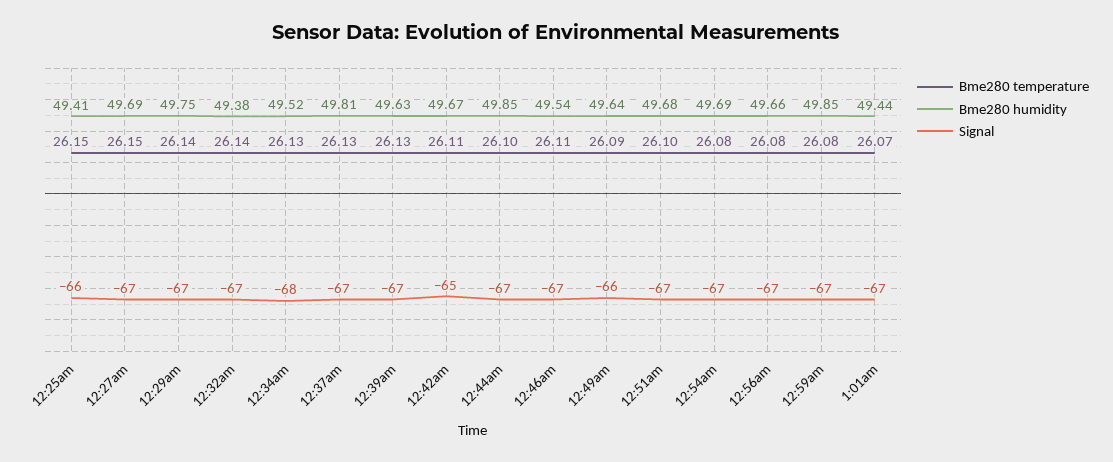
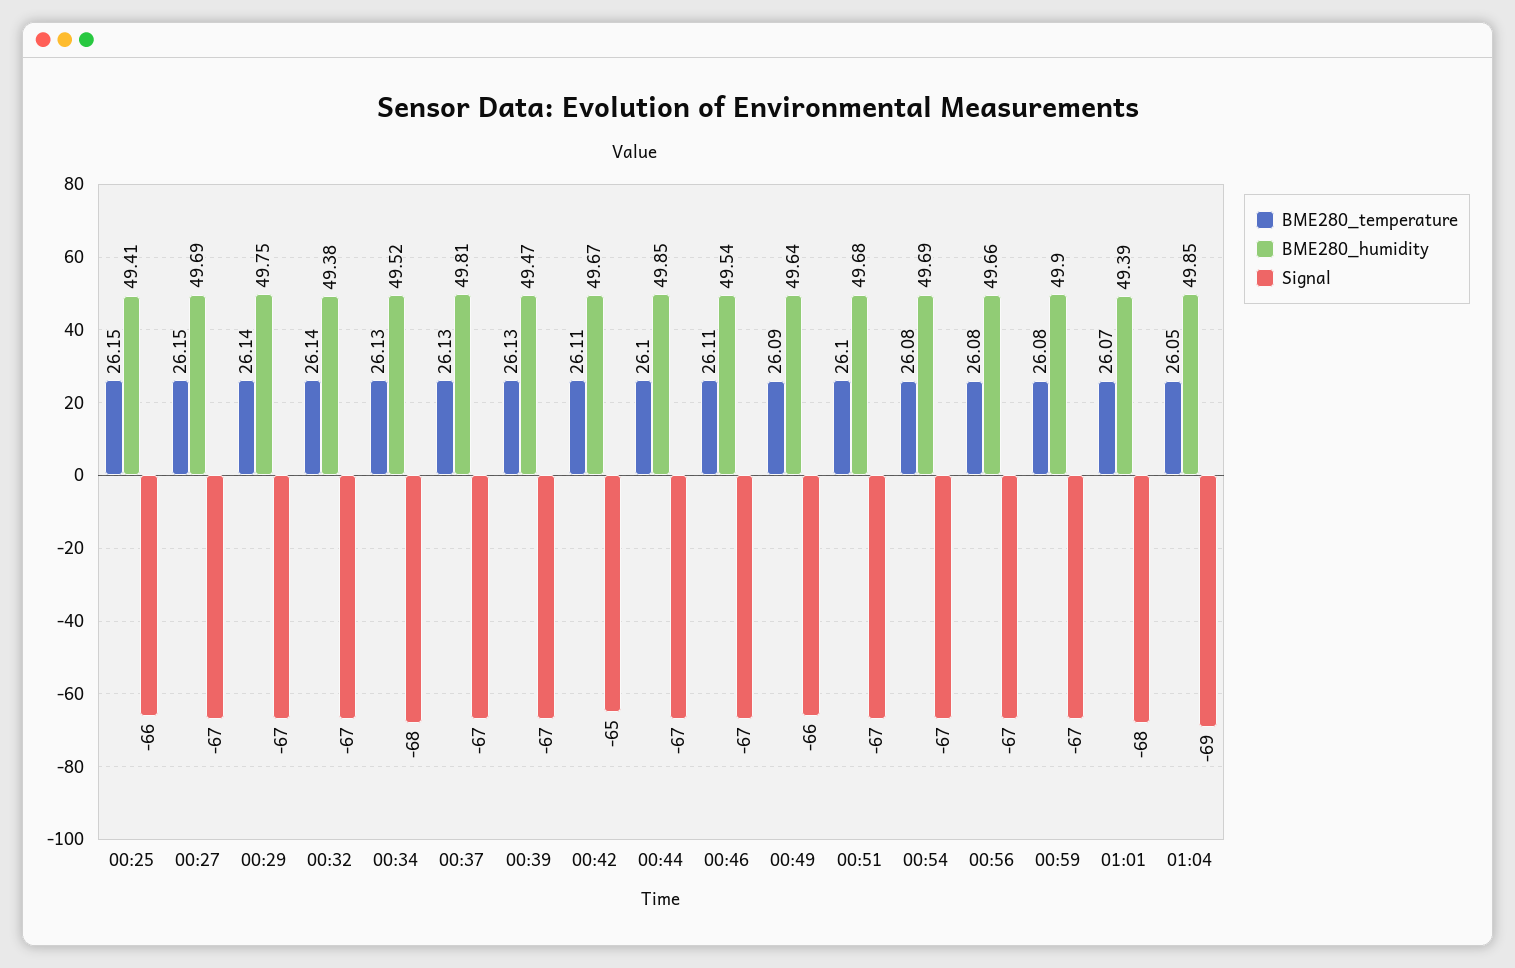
Bme280 humidity, 12:39am: 49.63 -> 49.47
Bme280 humidity, 12:59am: 49.85 -> 49.9
Bme280 humidity, 1:01am: 49.44 -> 49.39
Signal, 1:01am: -67 -> -68
Bme280 temperature, 01:04: none -> 26.05
Bme280 humidity, 01:04: none -> 49.85
Signal, 01:04: none -> -69

